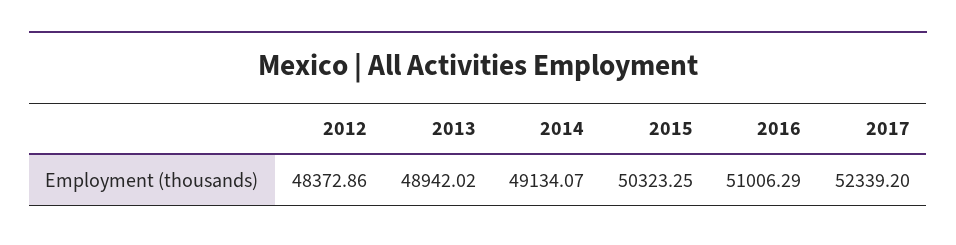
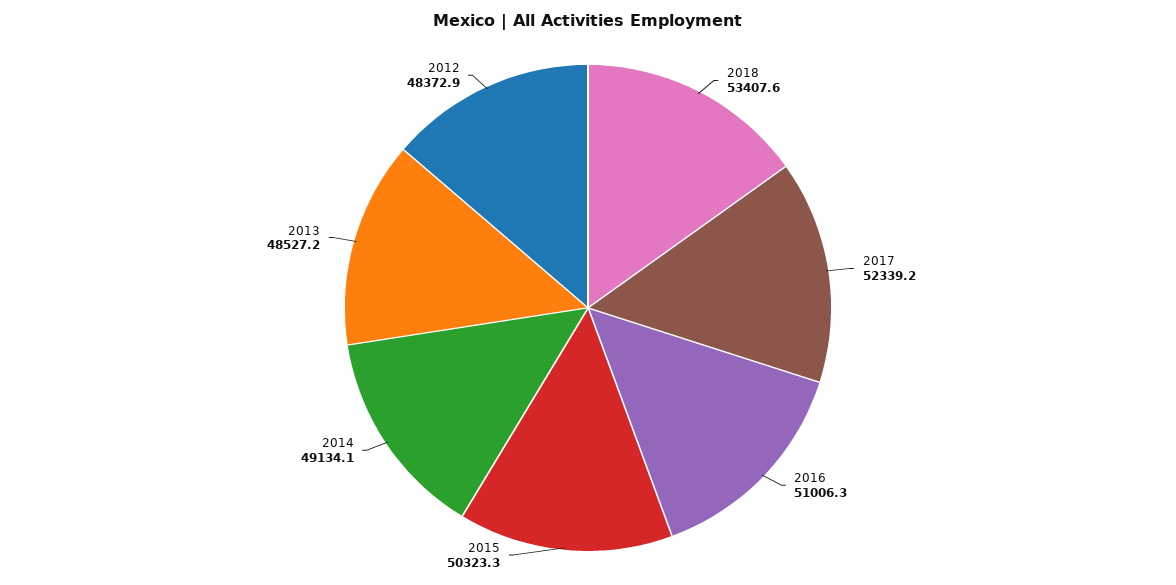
2013: 48942.02 -> 48527.2
2018: none -> 53407.6

